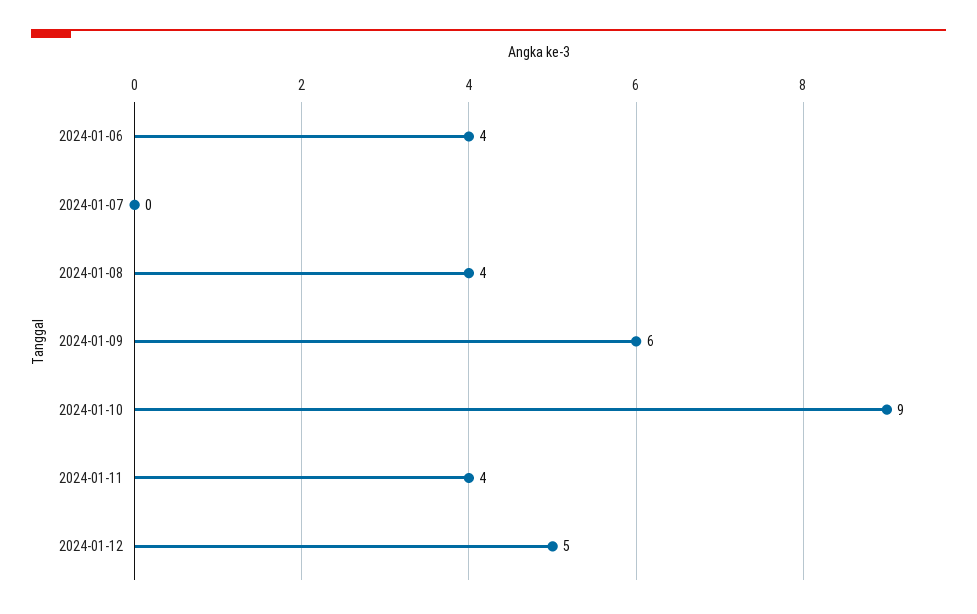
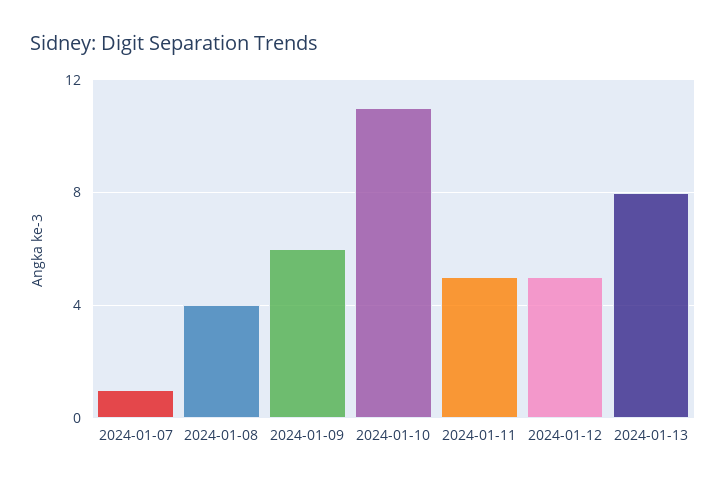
2024-01-06: 4 -> none
2024-01-07: 0 -> 1
2024-01-10: 9 -> 11
2024-01-11: 4 -> 5
2024-01-13: none -> 8

